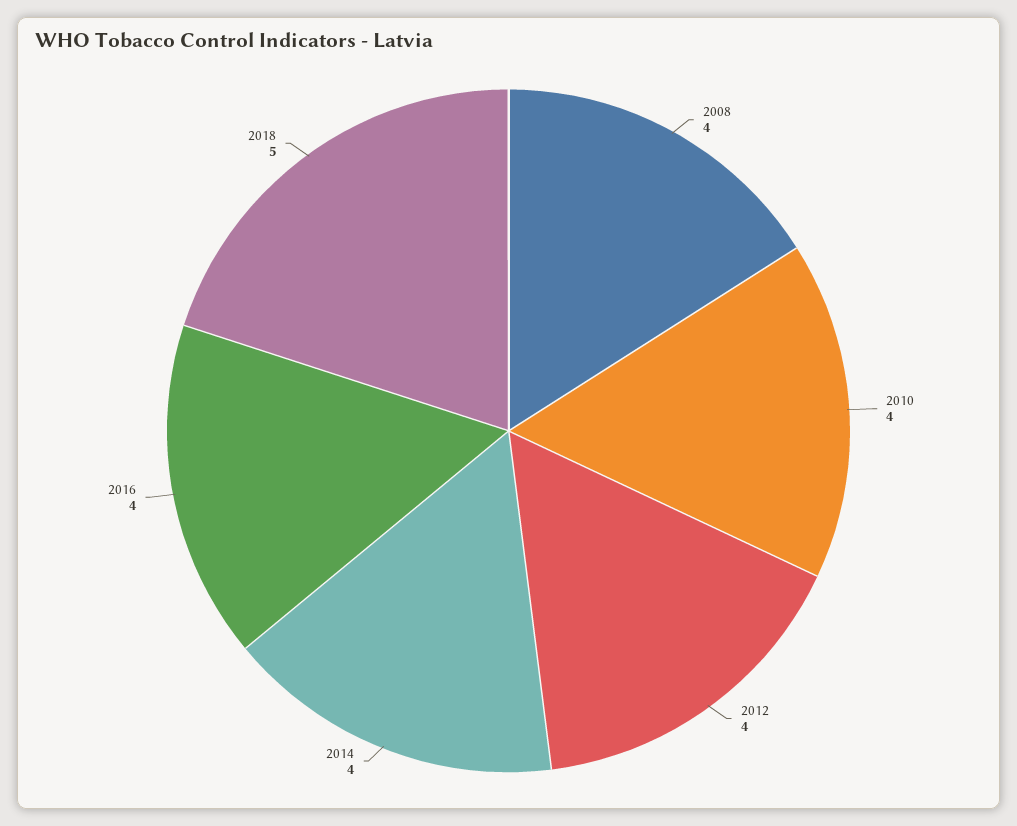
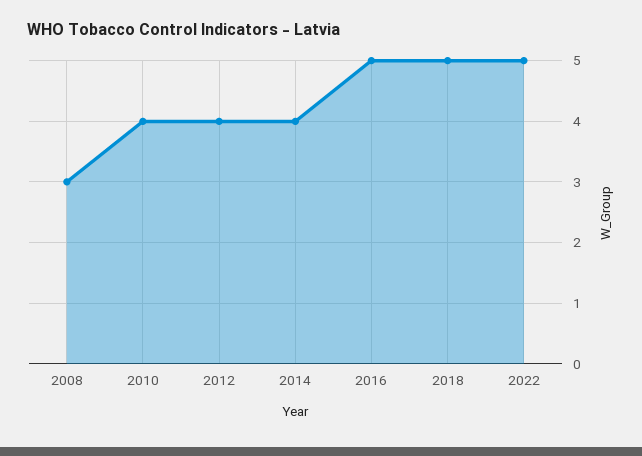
2008: 4 -> 3
2016: 4 -> 5
2022: none -> 5

